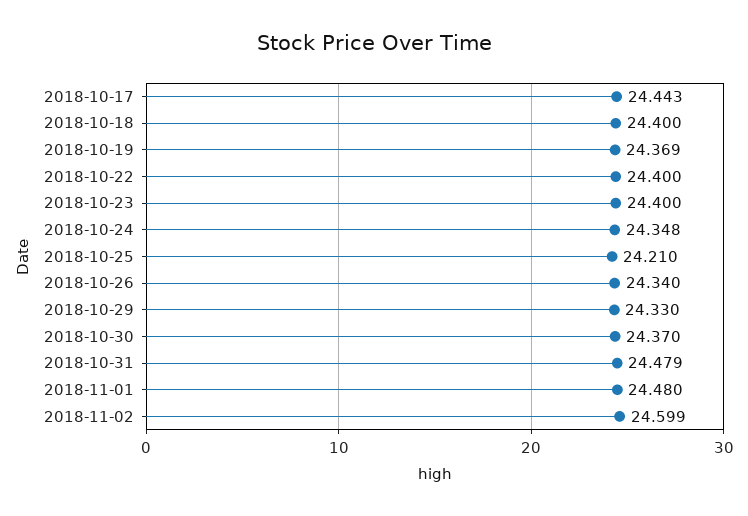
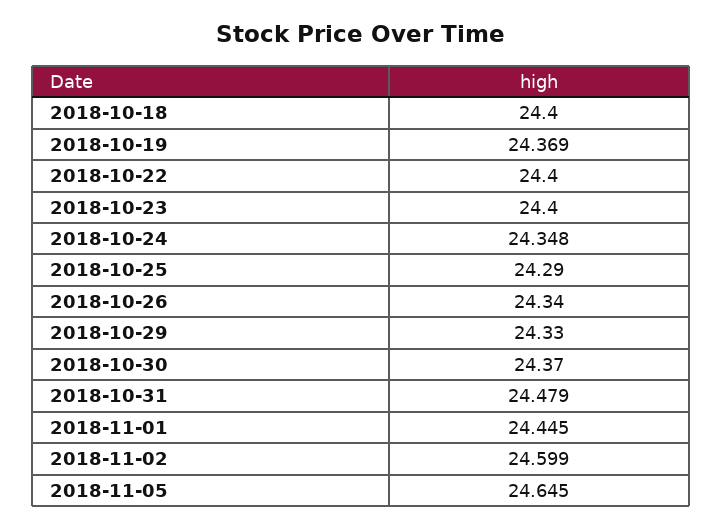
2018-10-17: 24.443 -> none
2018-10-25: 24.21 -> 24.29
2018-11-01: 24.48 -> 24.445
2018-11-05: none -> 24.645

